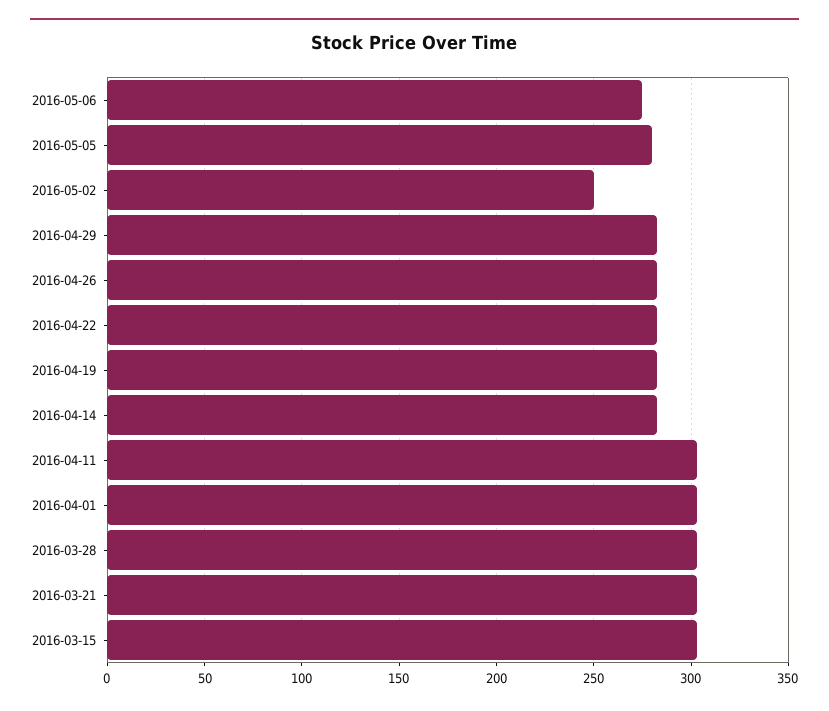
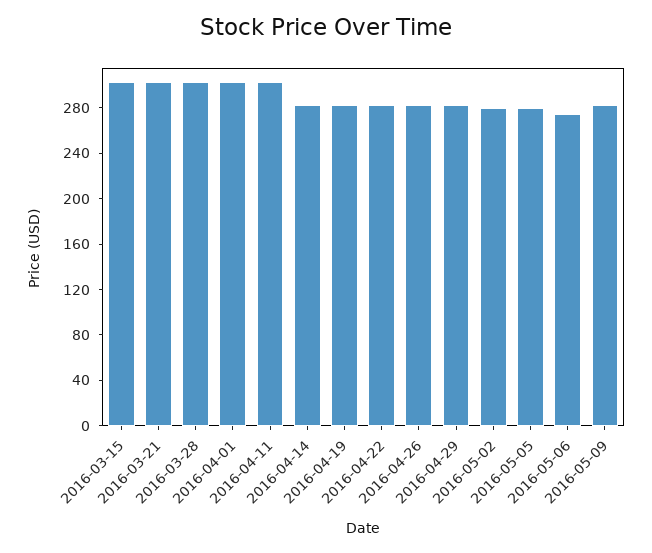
2016-05-02: 250 -> 280
2016-05-09: none -> 280

